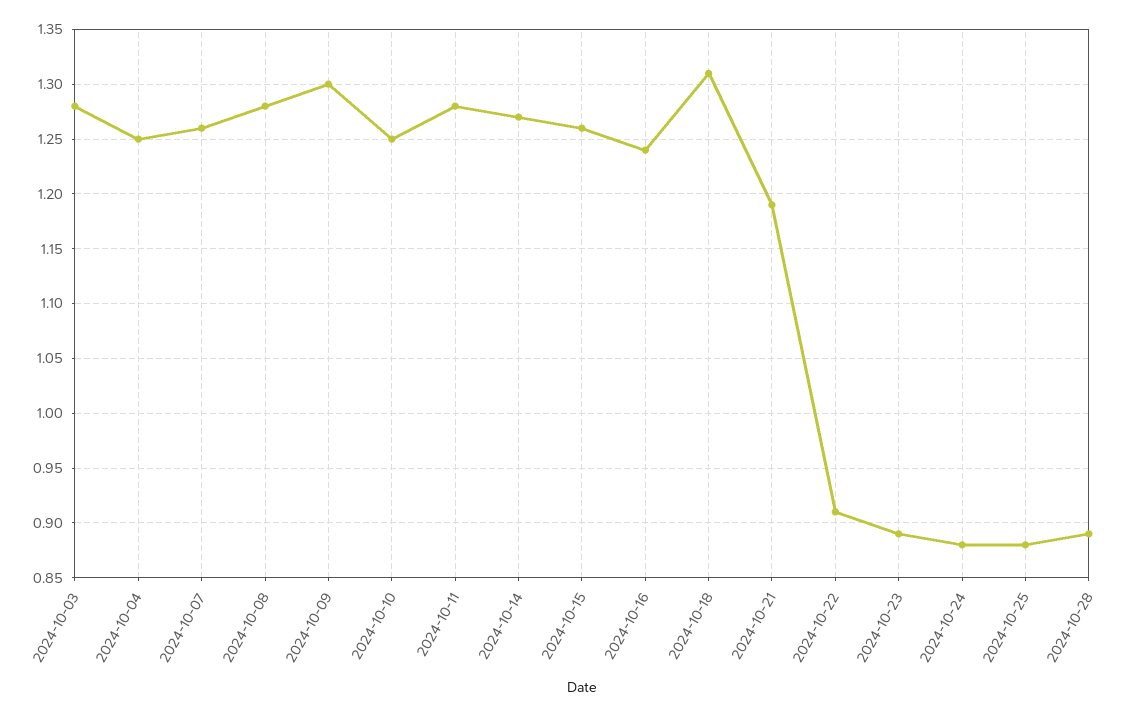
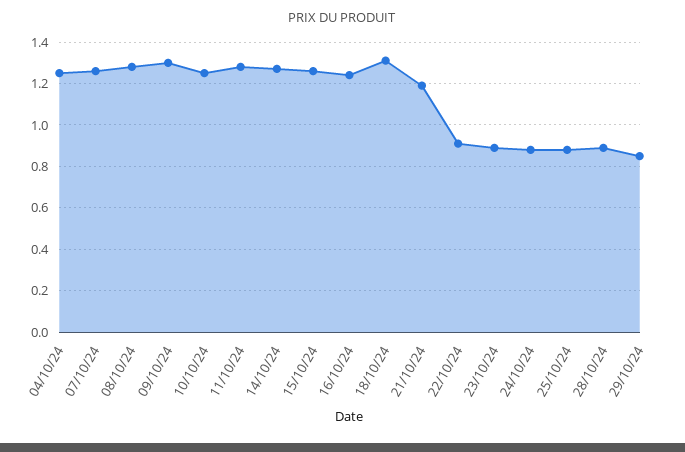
2024-10-03: 1.28 -> none
29/10/24: none -> 0.85

